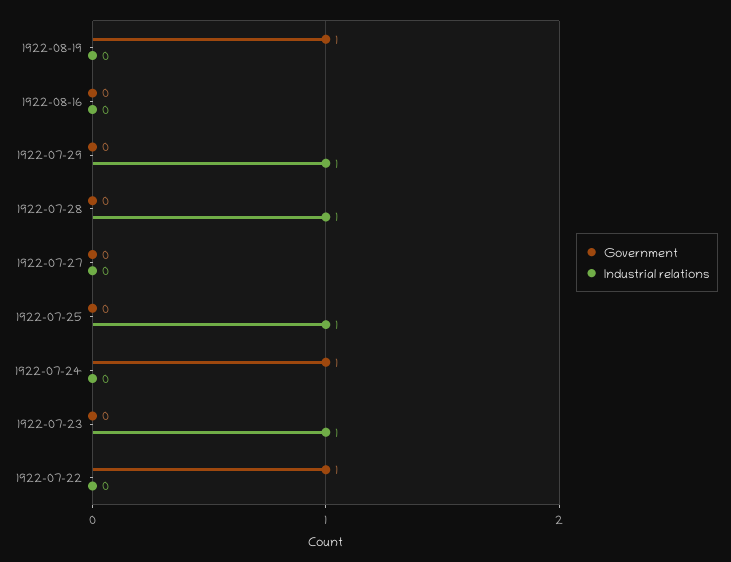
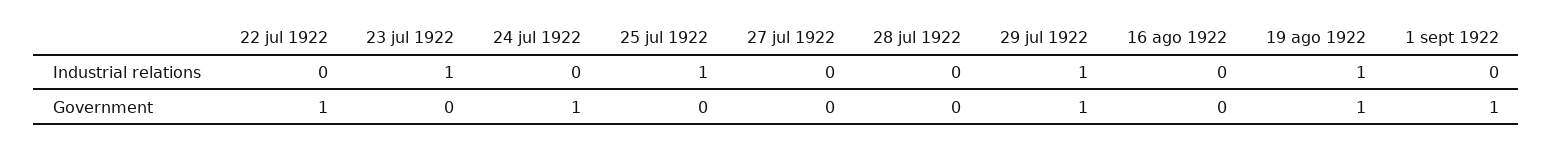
Industrial relations, 1922-08-19: 0 -> 1
Government, 1922-07-29: 0 -> 1
Industrial relations, 1922-07-28: 1 -> 0
Industrial relations, 1 sept 1922: none -> 0
Government, 1 sept 1922: none -> 1

